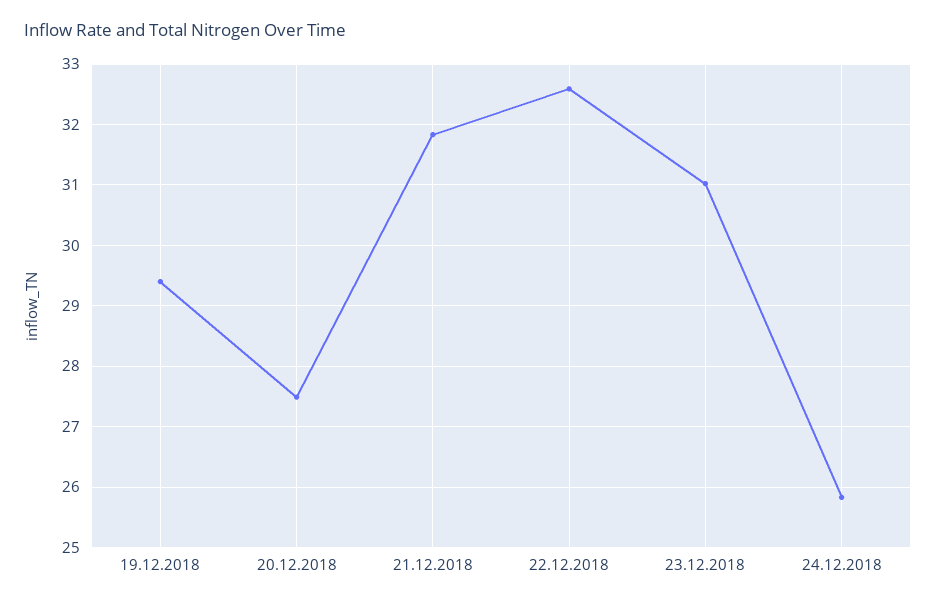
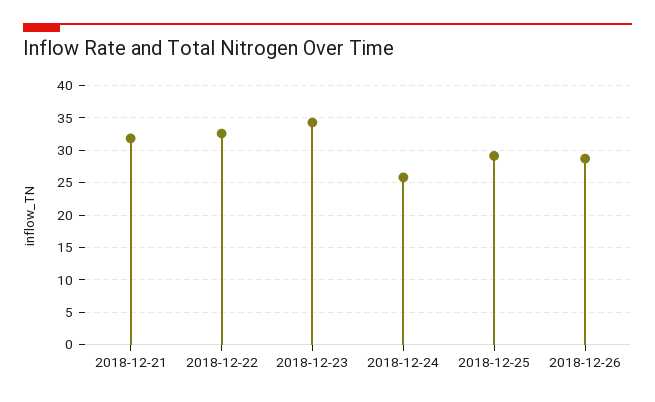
19.12.2018: 29.4 -> none
20.12.2018: 27.5 -> none
23.12.2018: 31 -> 34
2018-12-25: none -> 29
2018-12-26: none -> 29

